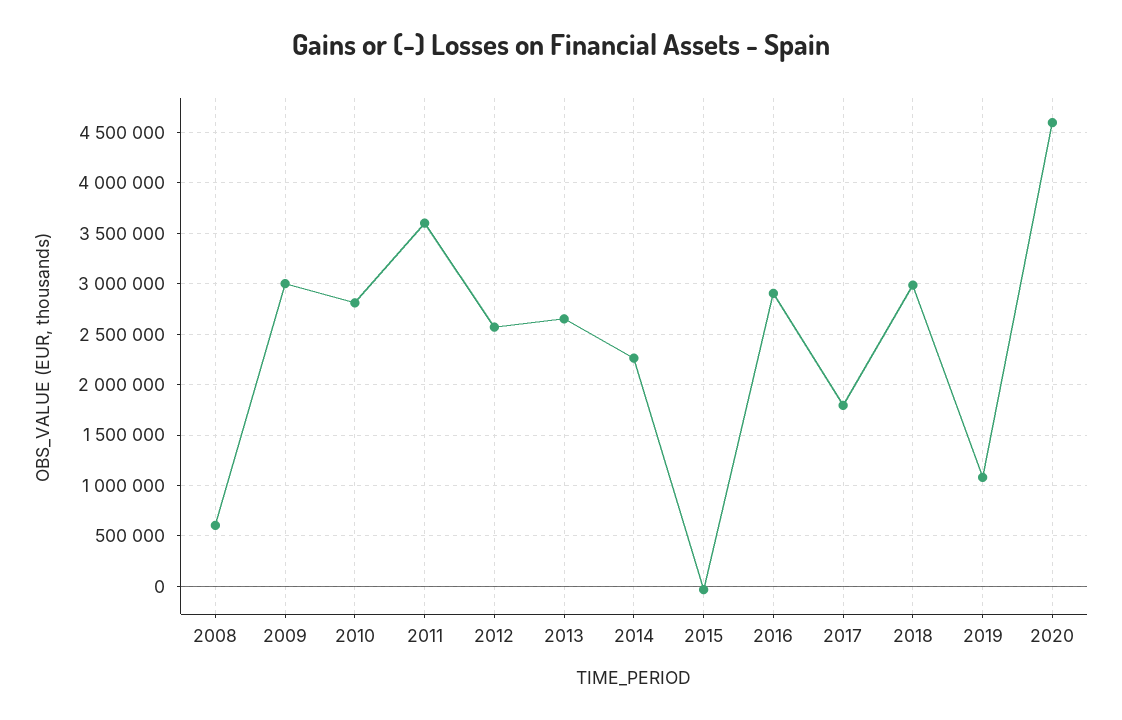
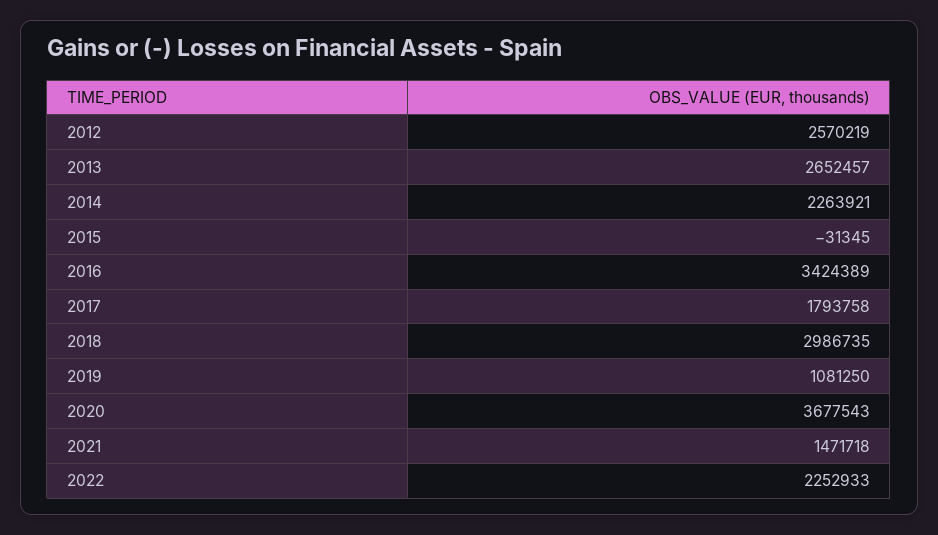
2008: 600000 -> none
2009: 3000000 -> none
2010: 2800000 -> none
2011: 3600000 -> none
2016: 2900000 -> 3424389
2020: 4600000 -> 3677543
2021: none -> 1471718
2022: none -> 2252933

